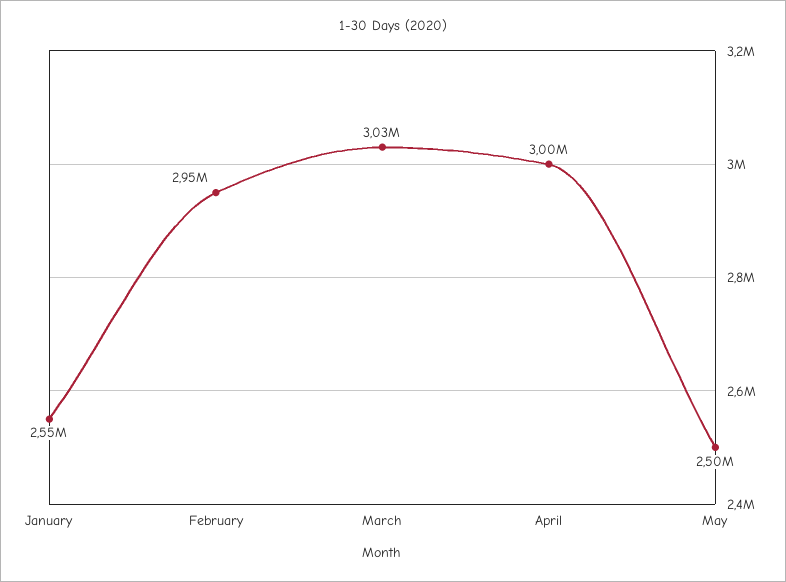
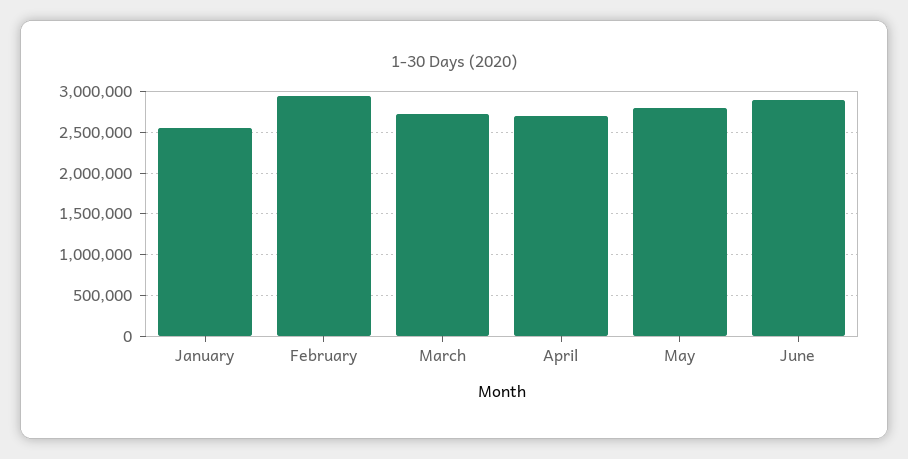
March: 3030000 -> 2700000
April: 3000000 -> 2700000
May: 2500000 -> 2800000
June: none -> 2900000

